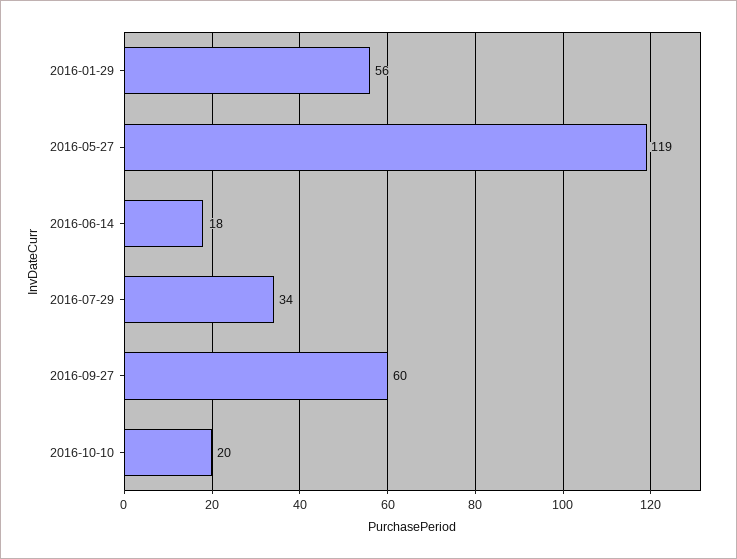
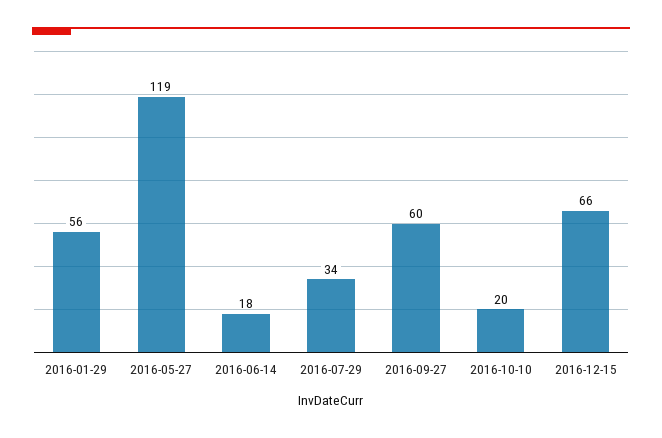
2016-12-15: none -> 66

